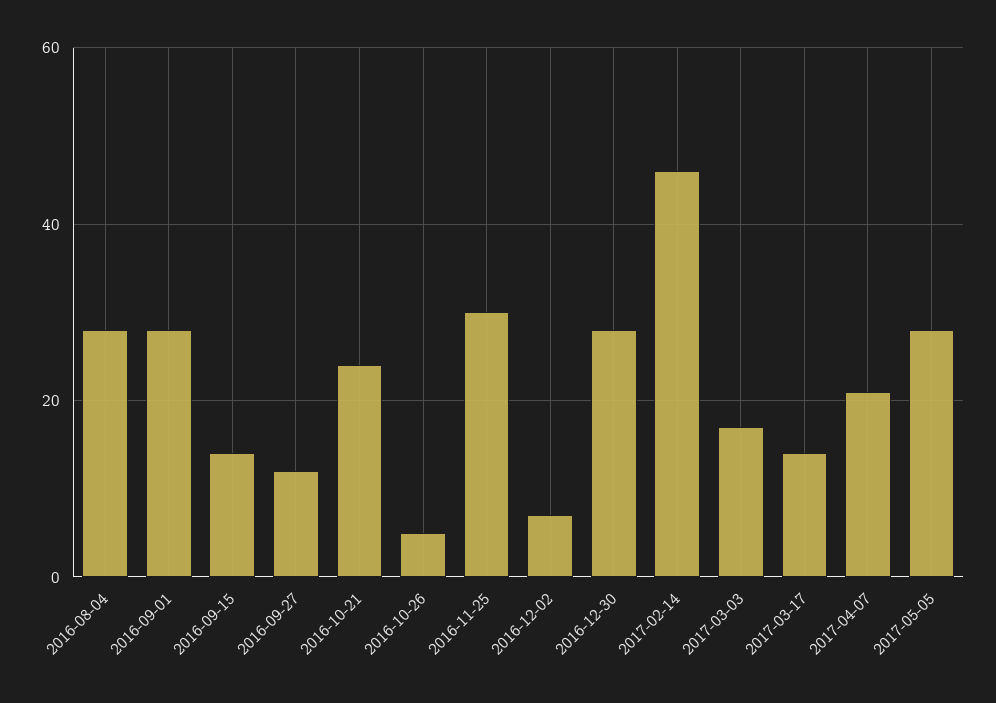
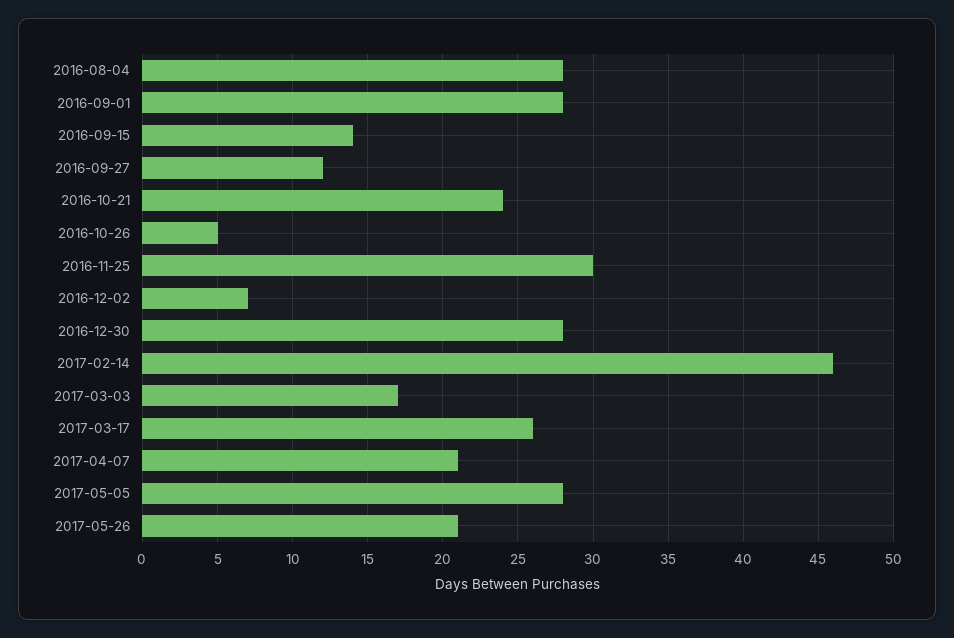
2017-03-17: 15 -> 26
2017-05-26: none -> 21

